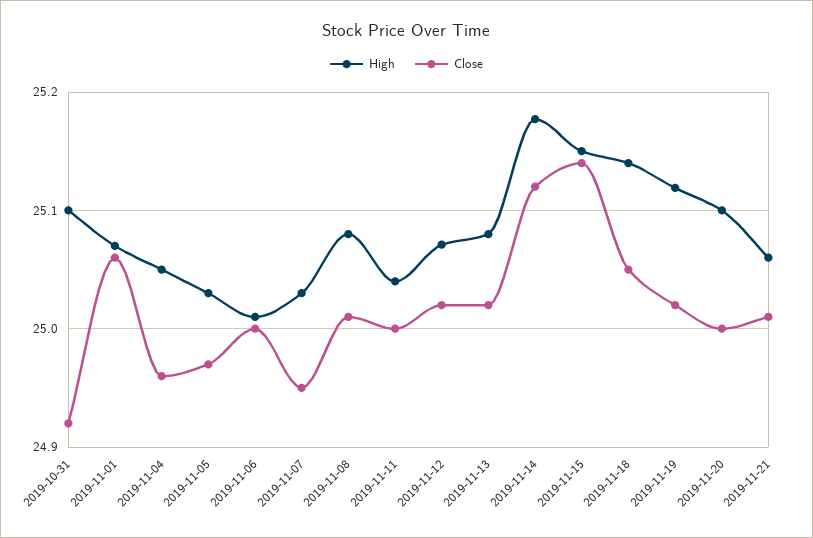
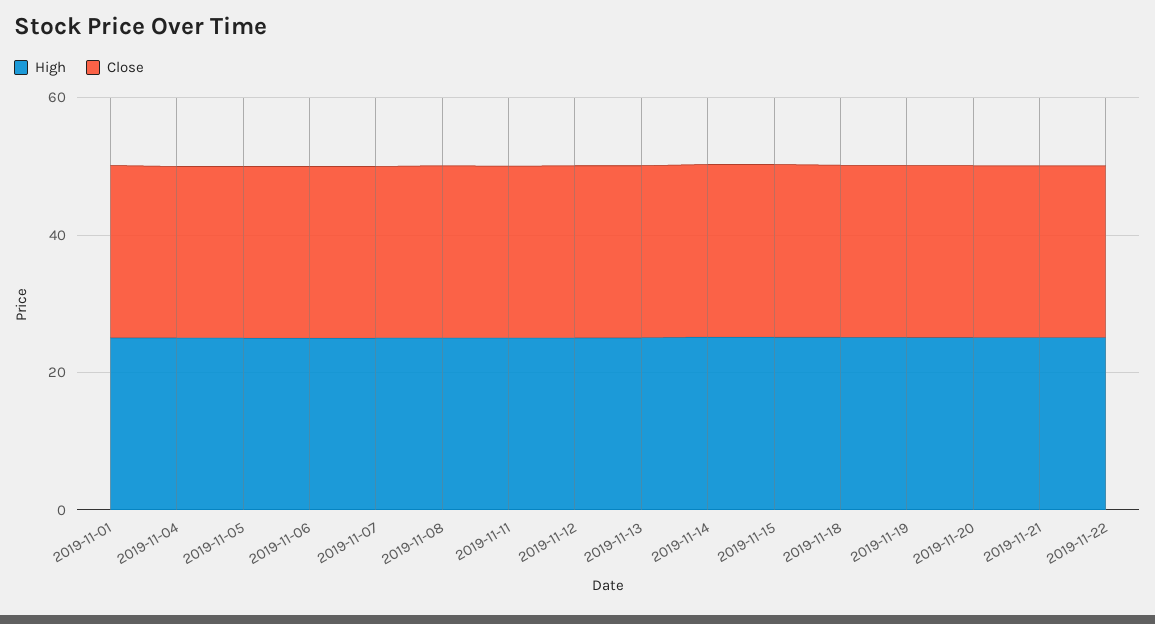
High, 2019-10-31: 25.1 -> none
Close, 2019-10-31: 24.92 -> none
High, 2019-11-22: none -> 25
Close, 2019-11-22: none -> 25

